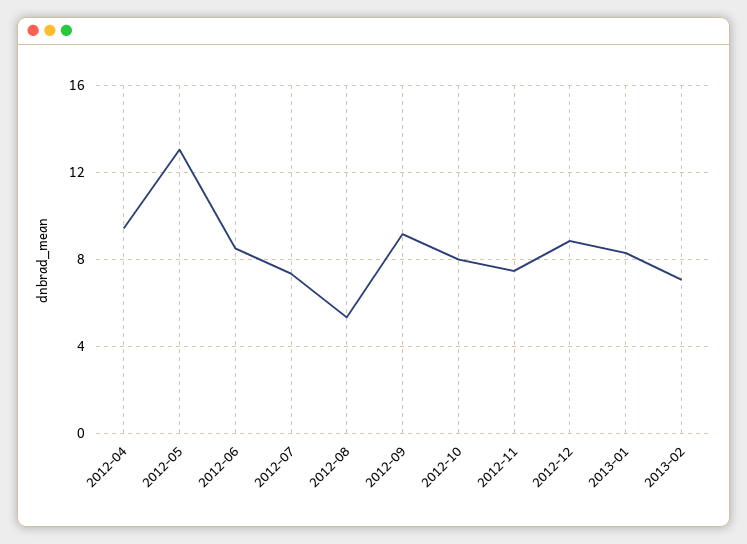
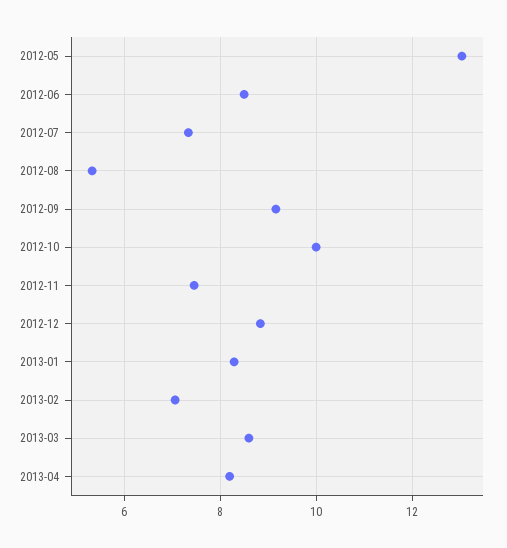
2012-04: 9.5 -> none
2012-10: 8 -> 10
2013-03: none -> 8.6
2013-04: none -> 8.2

